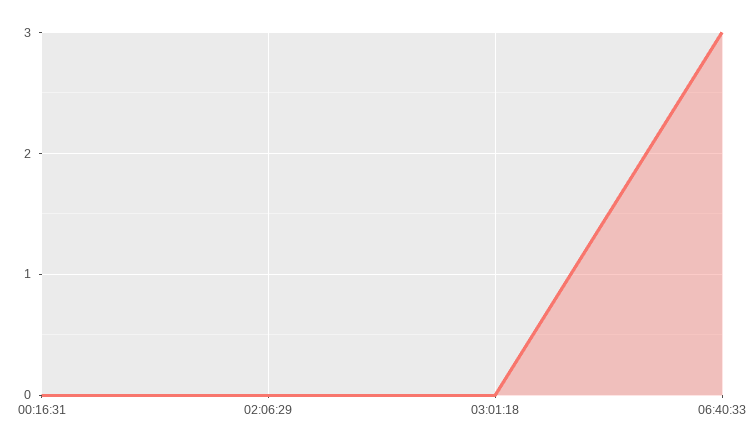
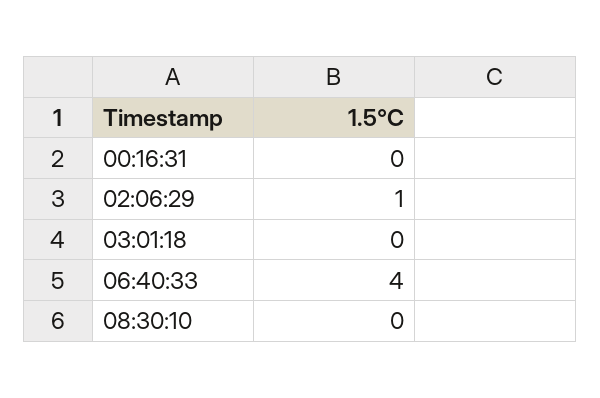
02:06:29: 0 -> 1
06:40:33: 3 -> 4
08:30:10: none -> 0

